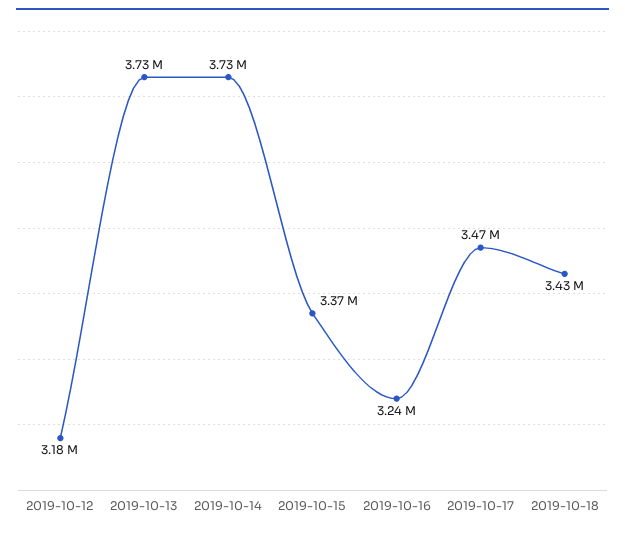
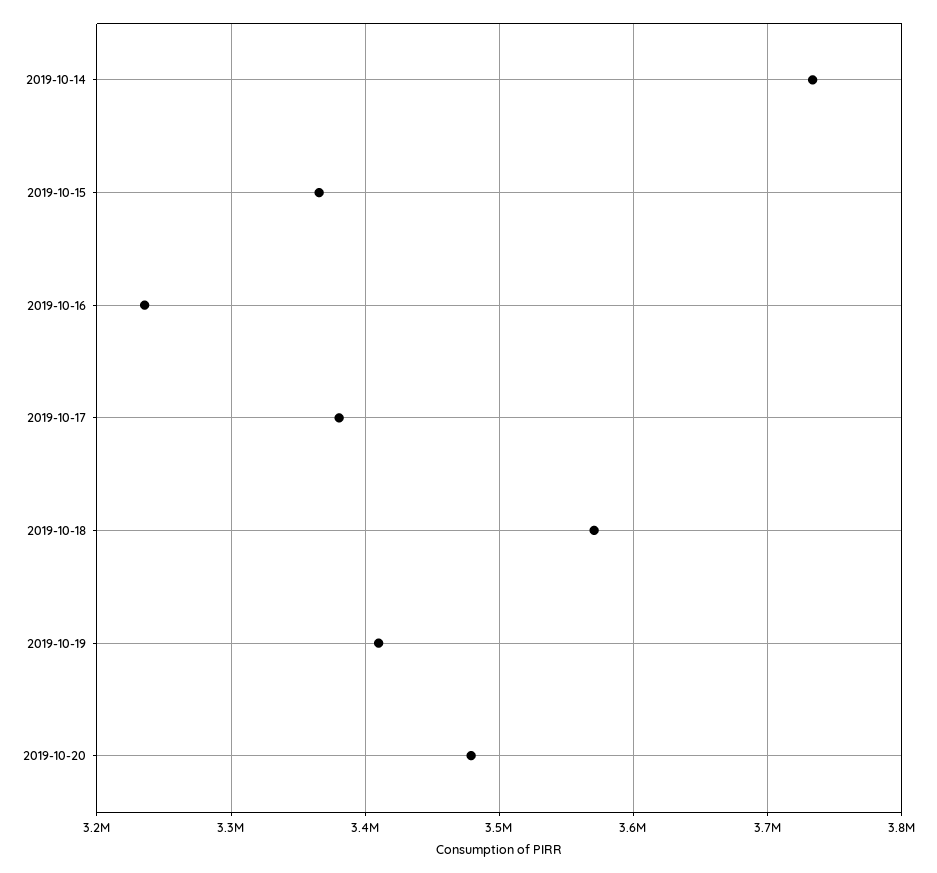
2019-10-12: 3180000 -> none
2019-10-13: 3730000 -> none
2019-10-17: 3470000 -> 3380000
2019-10-18: 3430000 -> 3570000
2019-10-19: none -> 3410000
2019-10-20: none -> 3480000

